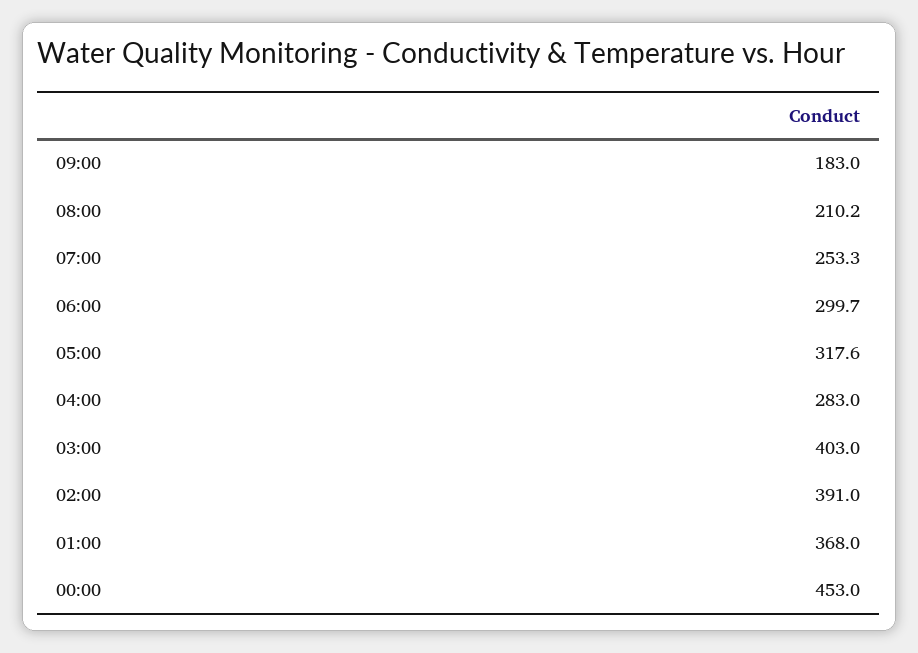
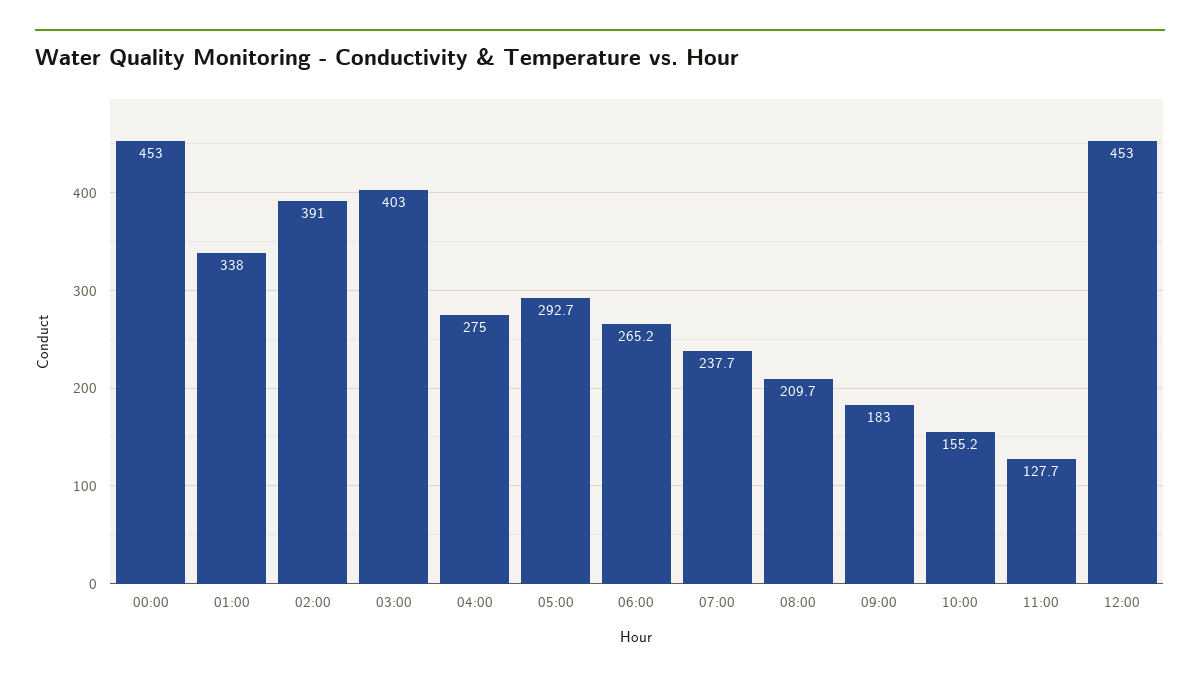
08:00: 210.2 -> 209.7
07:00: 253.3 -> 237.7
06:00: 299.7 -> 265.2
05:00: 317.6 -> 292.7
04:00: 283 -> 275
01:00: 368 -> 338
10:00: none -> 155.2
11:00: none -> 127.7
12:00: none -> 453

